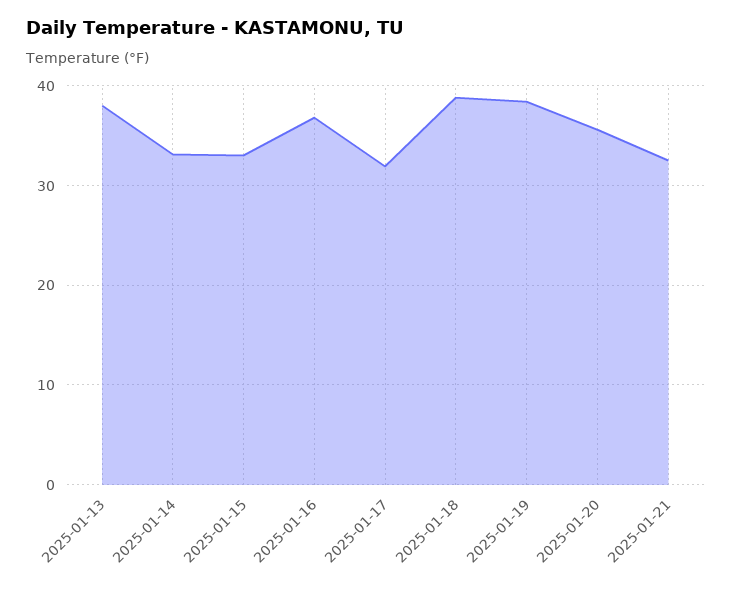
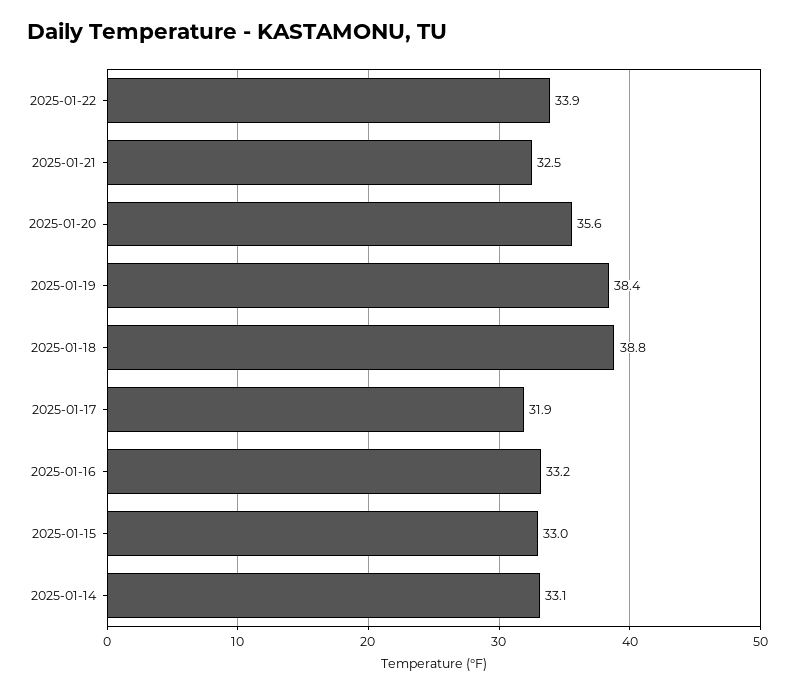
2025-01-13: 38 -> none
2025-01-16: 37 -> 33.2
2025-01-22: none -> 33.9

